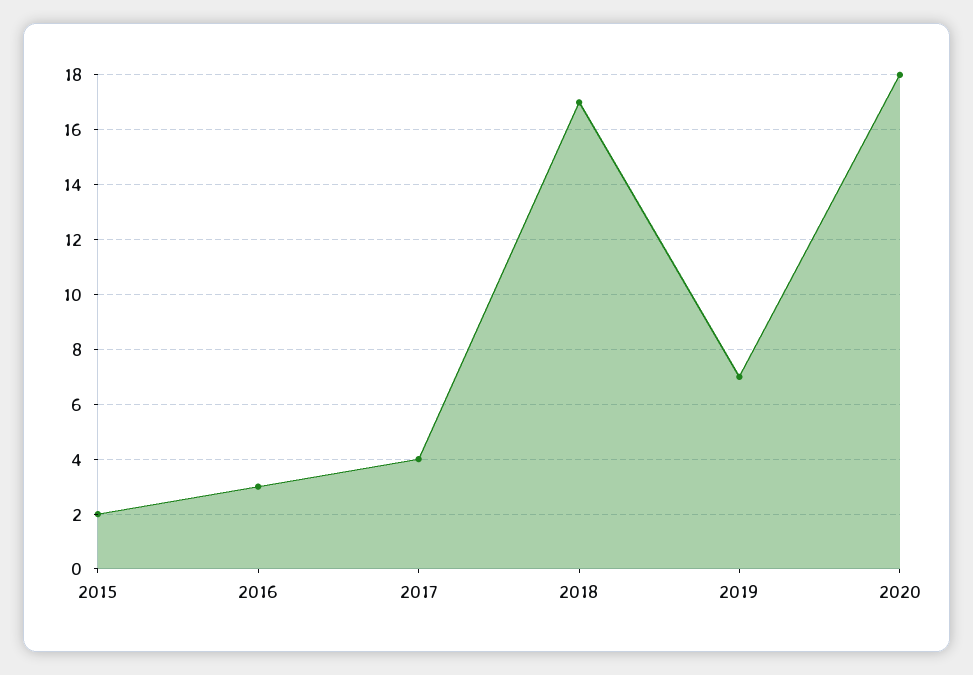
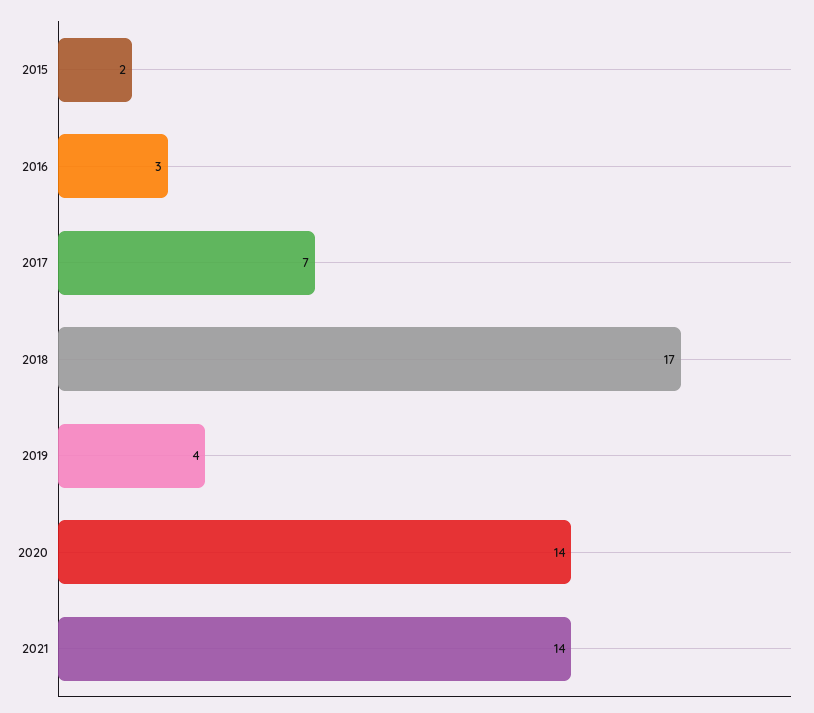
2017: 4 -> 7
2019: 7 -> 4
2020: 18 -> 14
2021: none -> 14

